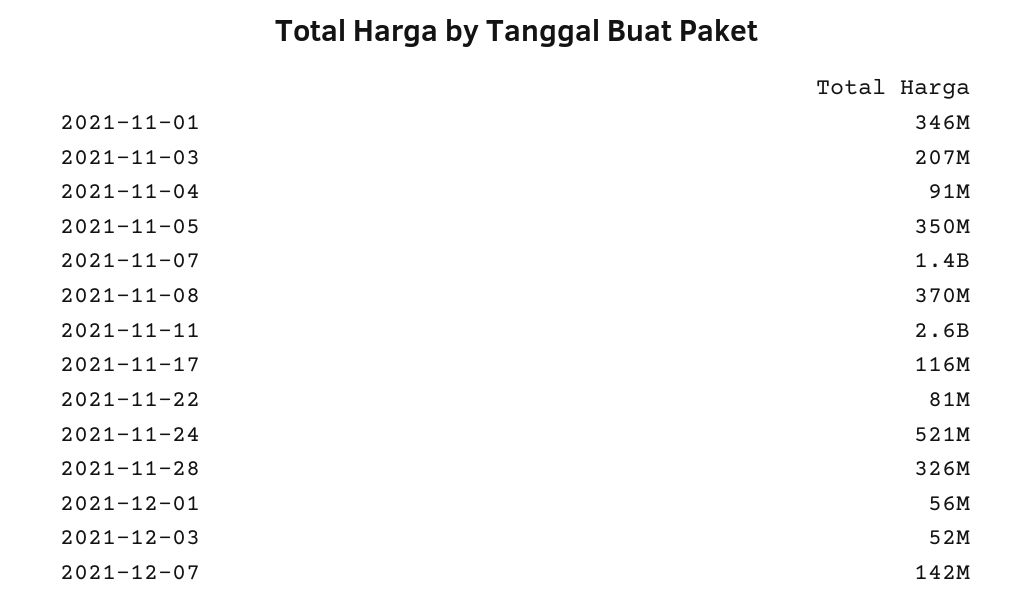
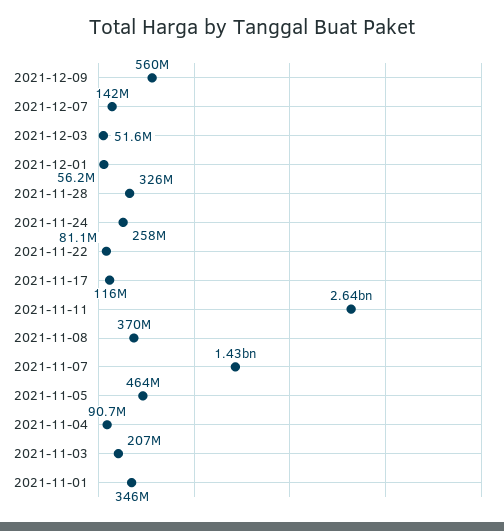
2021-11-05: 350000000 -> 464000000
2021-11-24: 521000000 -> 258000000
2021-12-09: none -> 560000000

